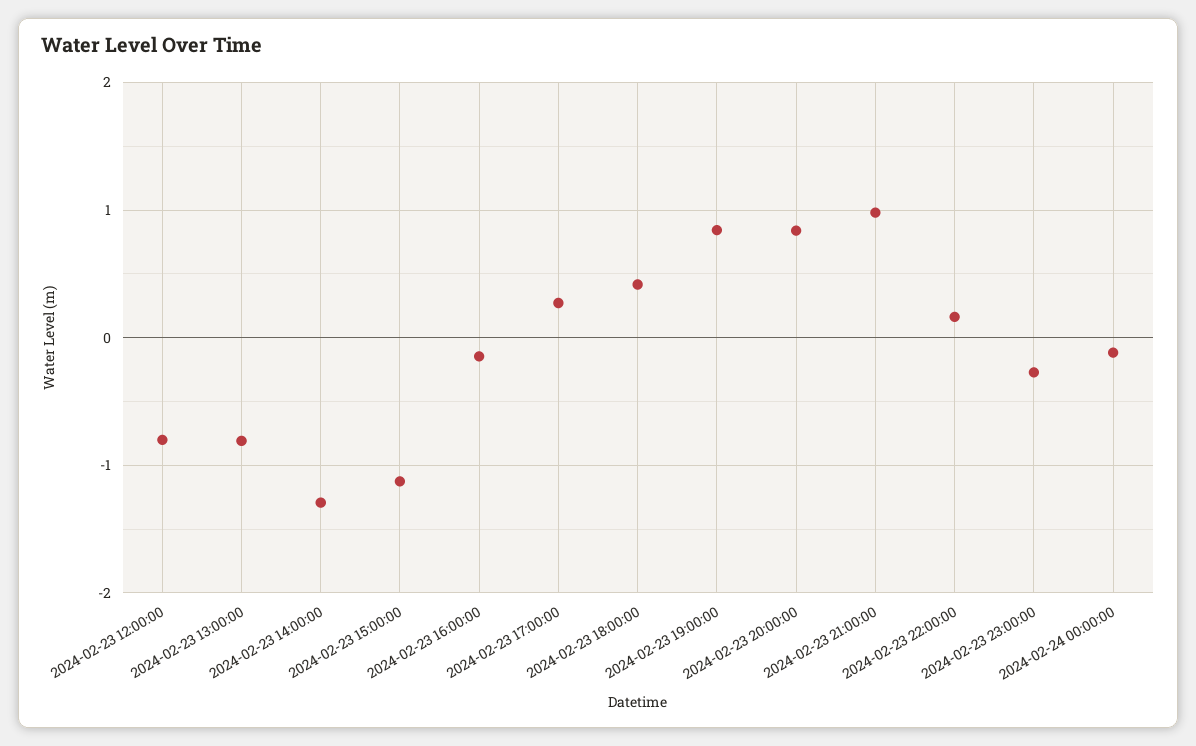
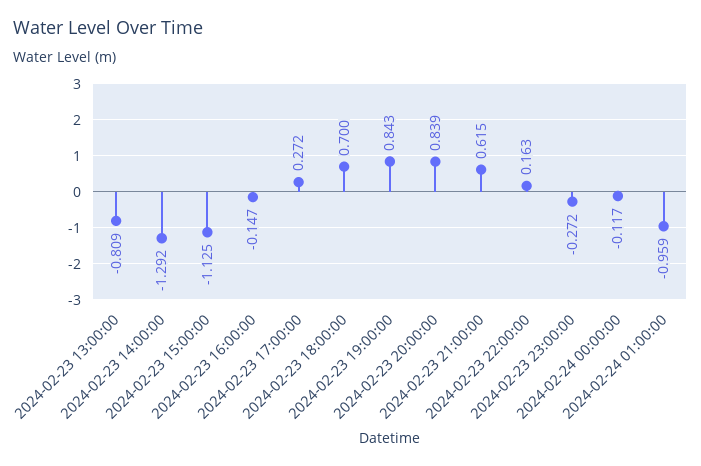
2024-02-23 12:00:00: -0.8 -> none
2024-02-23 18:00:00: 0.4 -> 0.7
2024-02-23 21:00:00: 1 -> 0.615
2024-02-24 01:00:00: none -> -0.959

